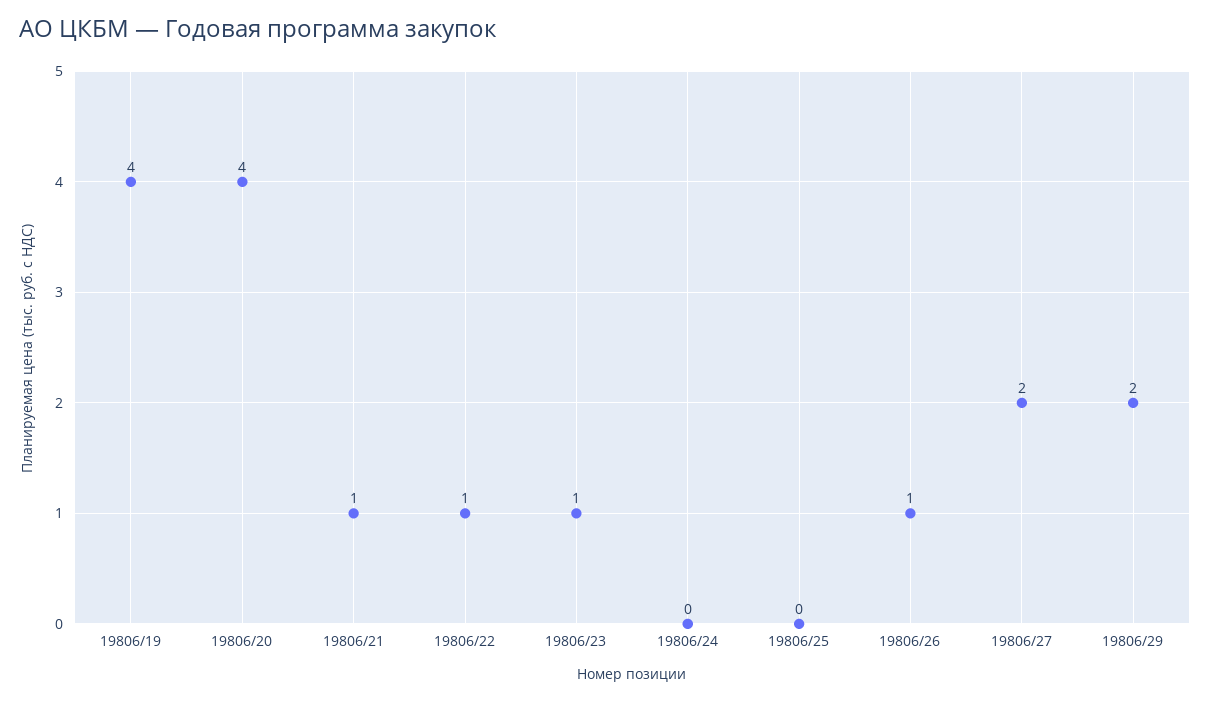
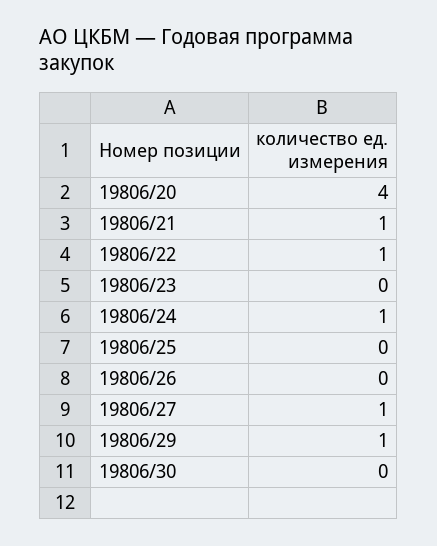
19806/19: 4 -> none
19806/23: 1 -> 0
19806/24: 0 -> 1
19806/26: 1 -> 0
19806/27: 2 -> 1
19806/29: 2 -> 1
19806/30: none -> 0

